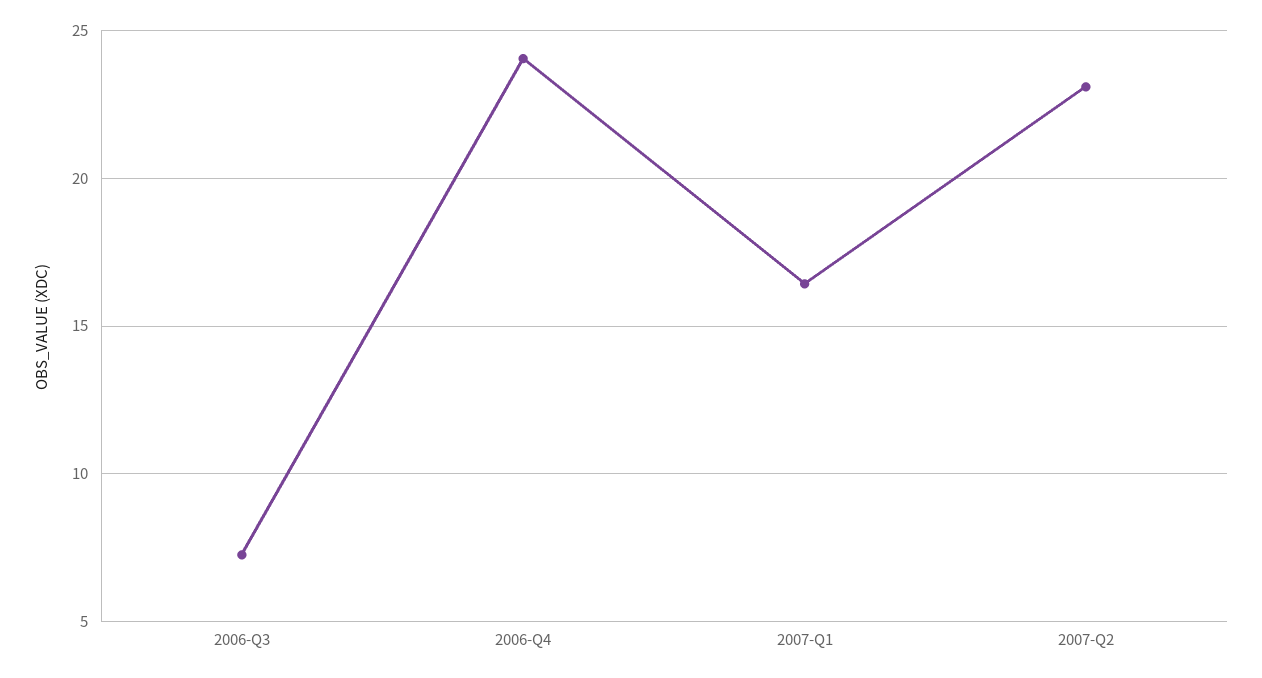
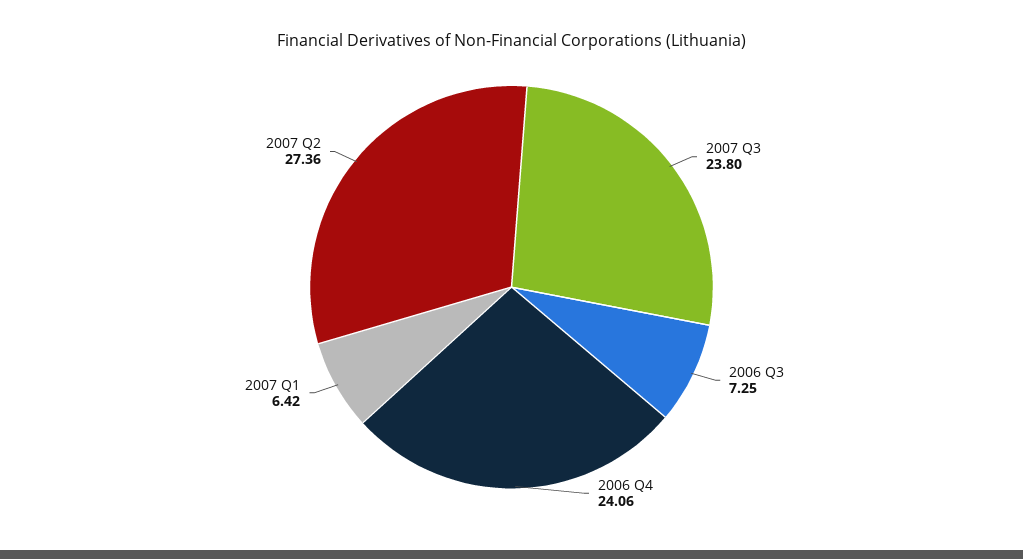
2007-Q1: 16.5 -> 6.42
2007-Q2: 23 -> 27.36
2007 Q3: none -> 23.8

